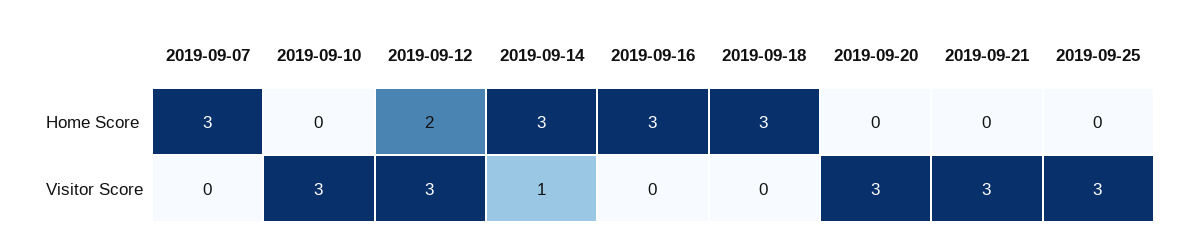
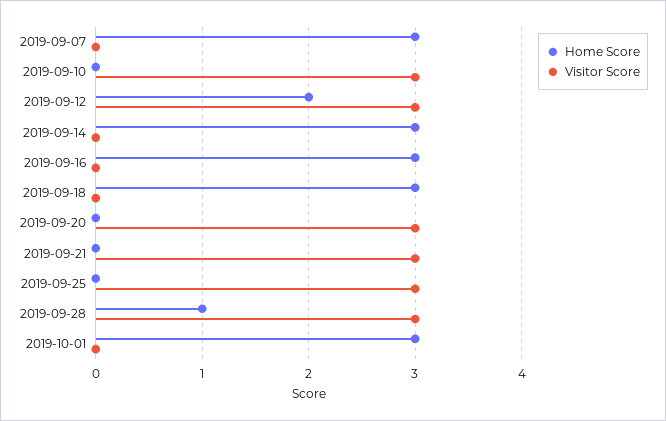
Visitor Score, 2019-09-14: 1 -> 0
Home Score, 2019-09-28: none -> 1
Visitor Score, 2019-09-28: none -> 3
Home Score, 2019-10-01: none -> 3
Visitor Score, 2019-10-01: none -> 0

